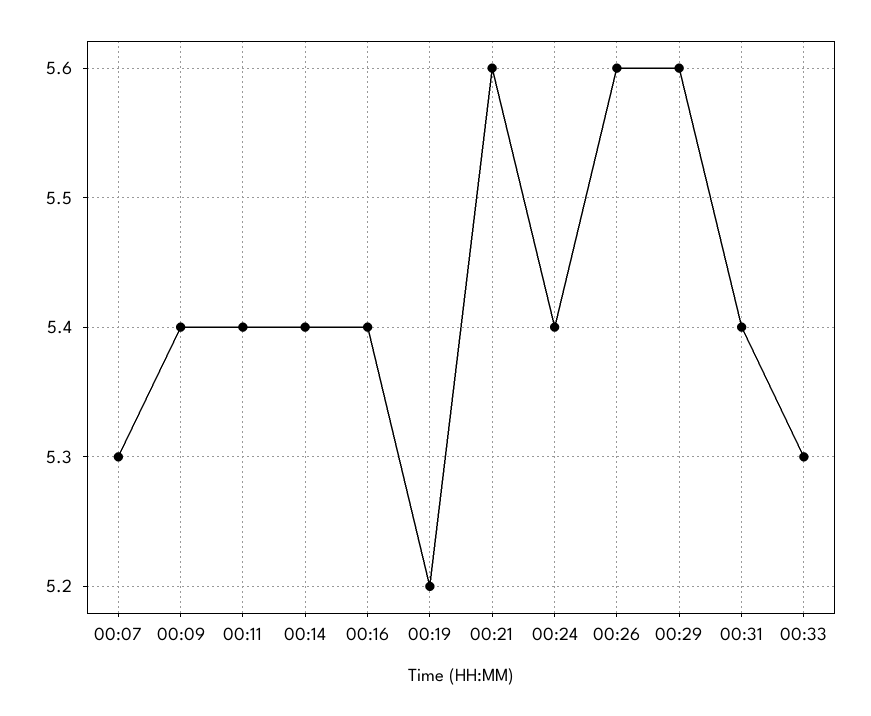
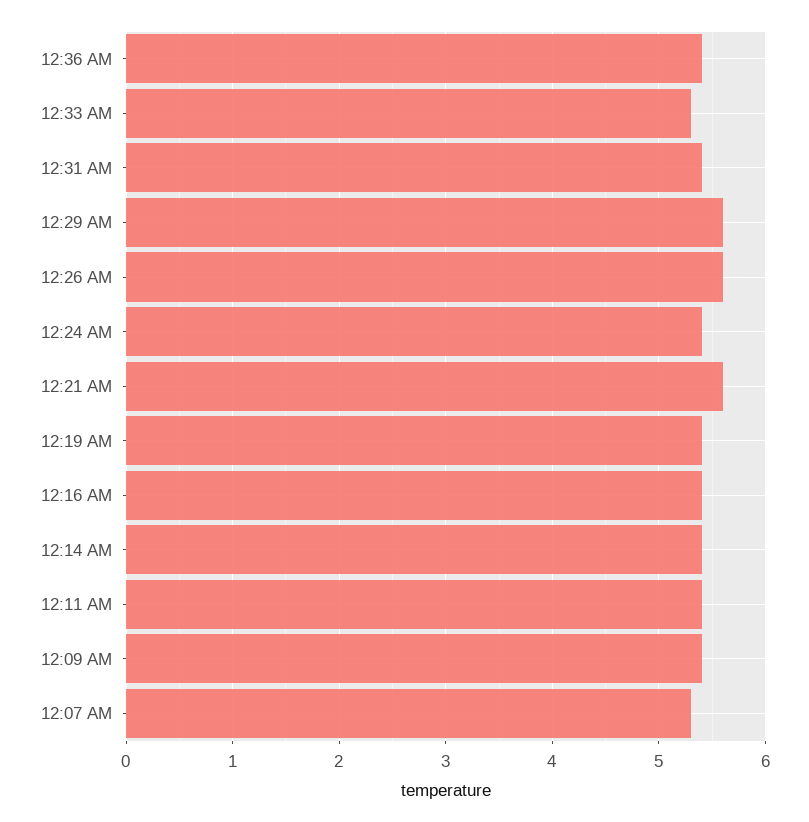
00:19: 5.2 -> 5.4
12:36 AM: none -> 5.4

